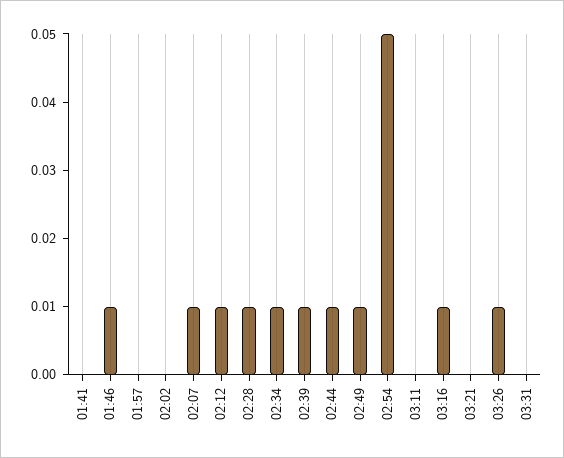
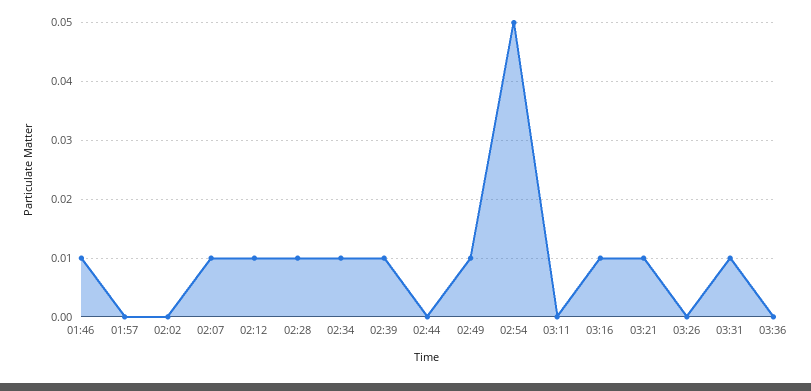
01:41: 0 -> none
02:44: 0.01 -> 0
03:21: 0 -> 0.01
03:26: 0.01 -> 0
03:31: 0 -> 0.01
03:36: none -> 0

